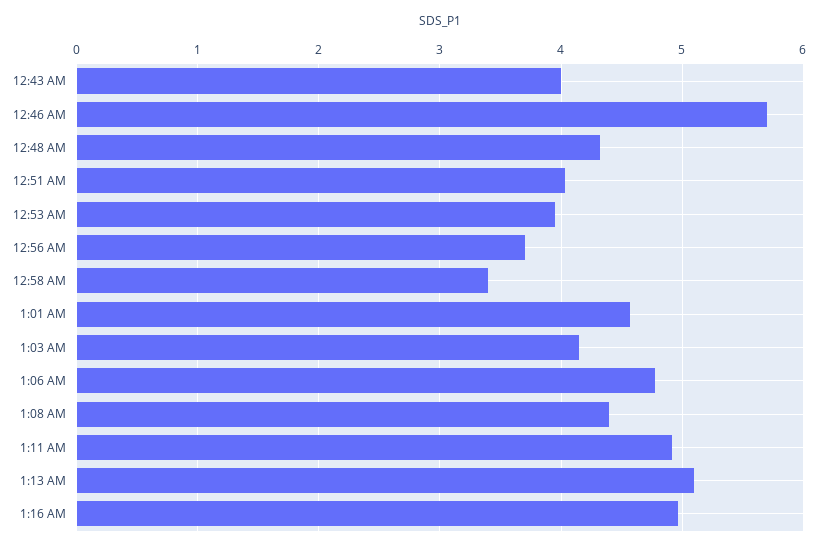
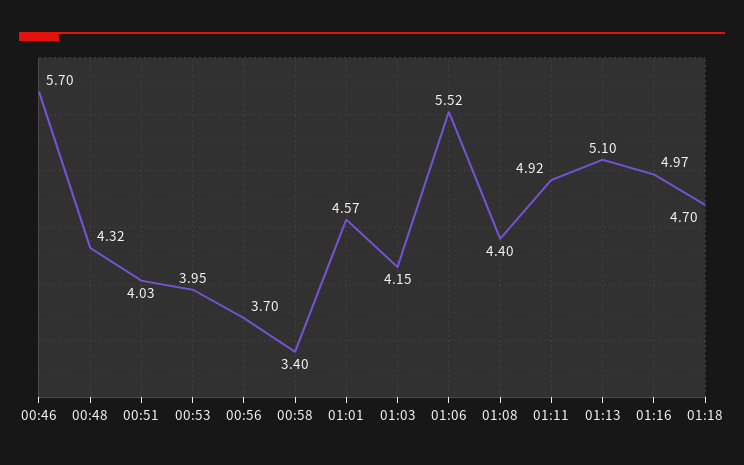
12:43 AM: 4 -> none
1:06 AM: 4.8 -> 5.52
01:18: none -> 4.7

